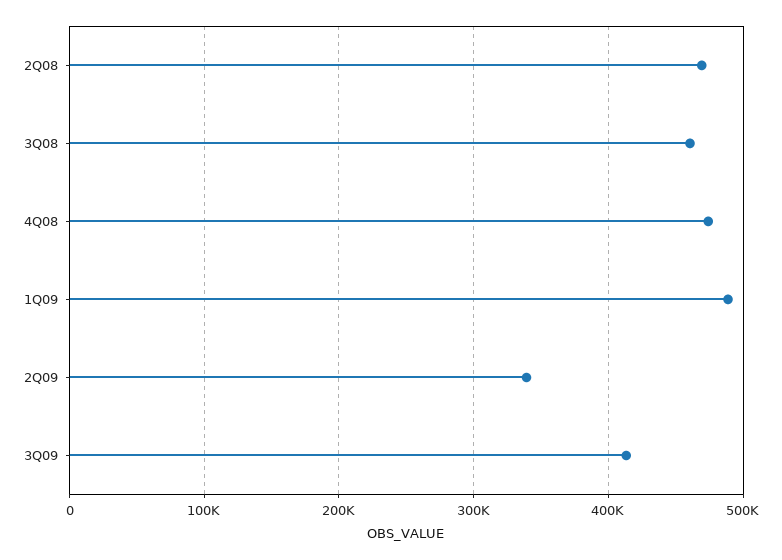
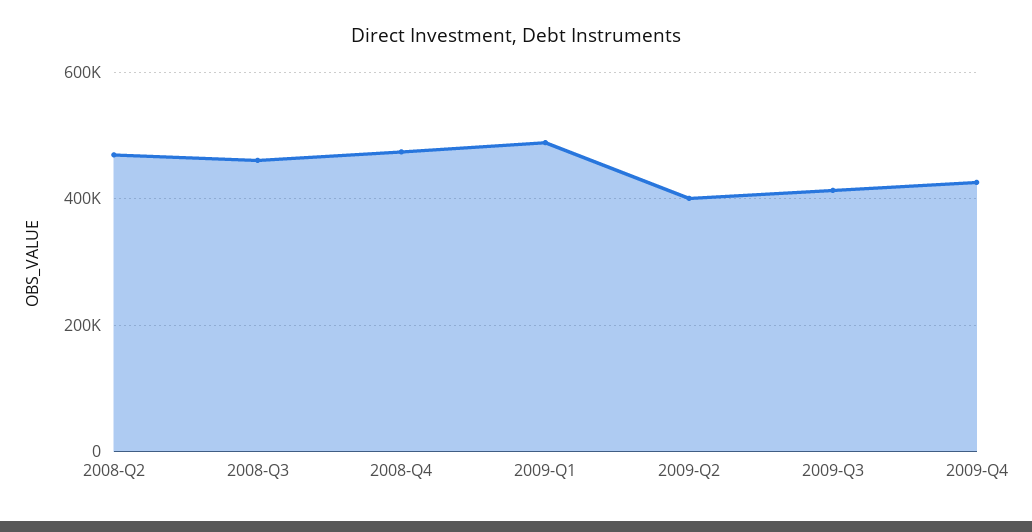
2Q09: 340000 -> 400000
2009-Q4: none -> 420000

